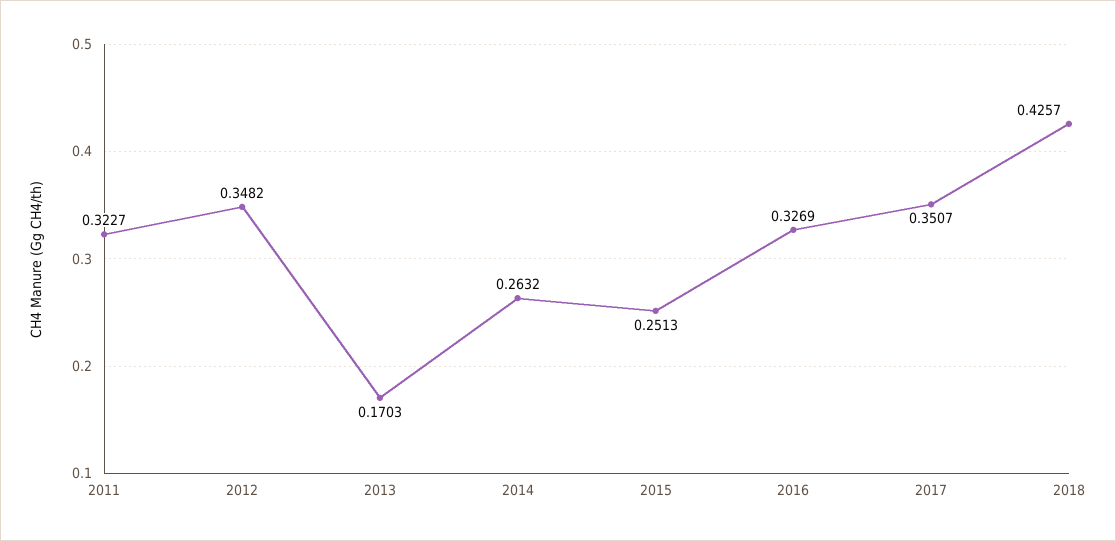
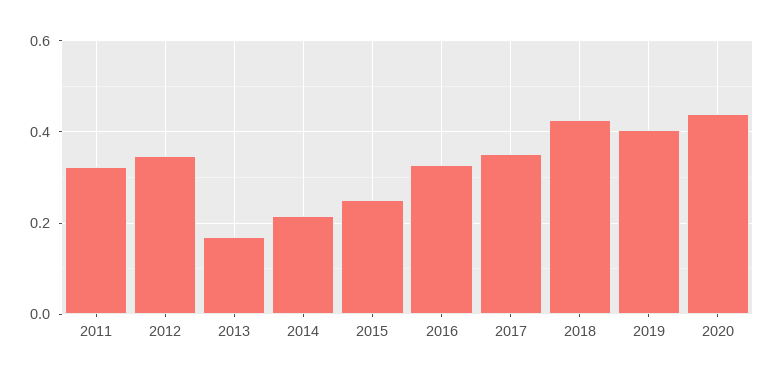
2014: 0.2632 -> 0.22
2019: none -> 0.4
2020: none -> 0.44

